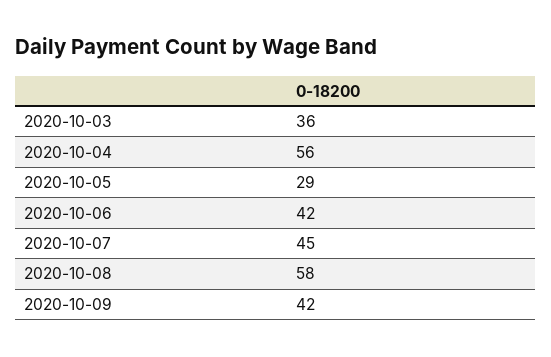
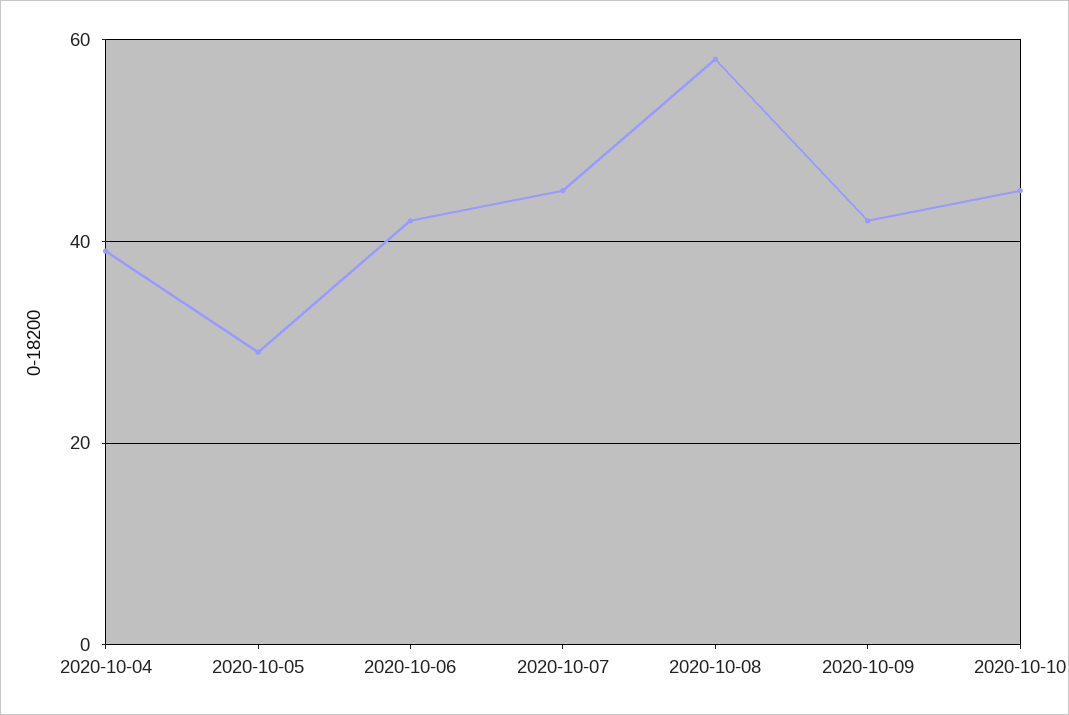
2020-10-03: 36 -> none
2020-10-04: 56 -> 40
2020-10-10: none -> 45

